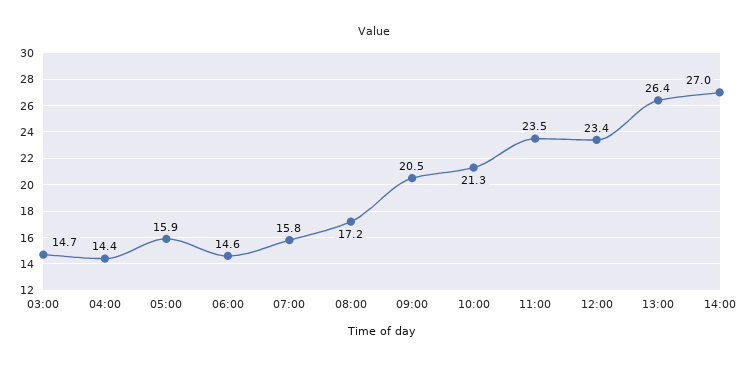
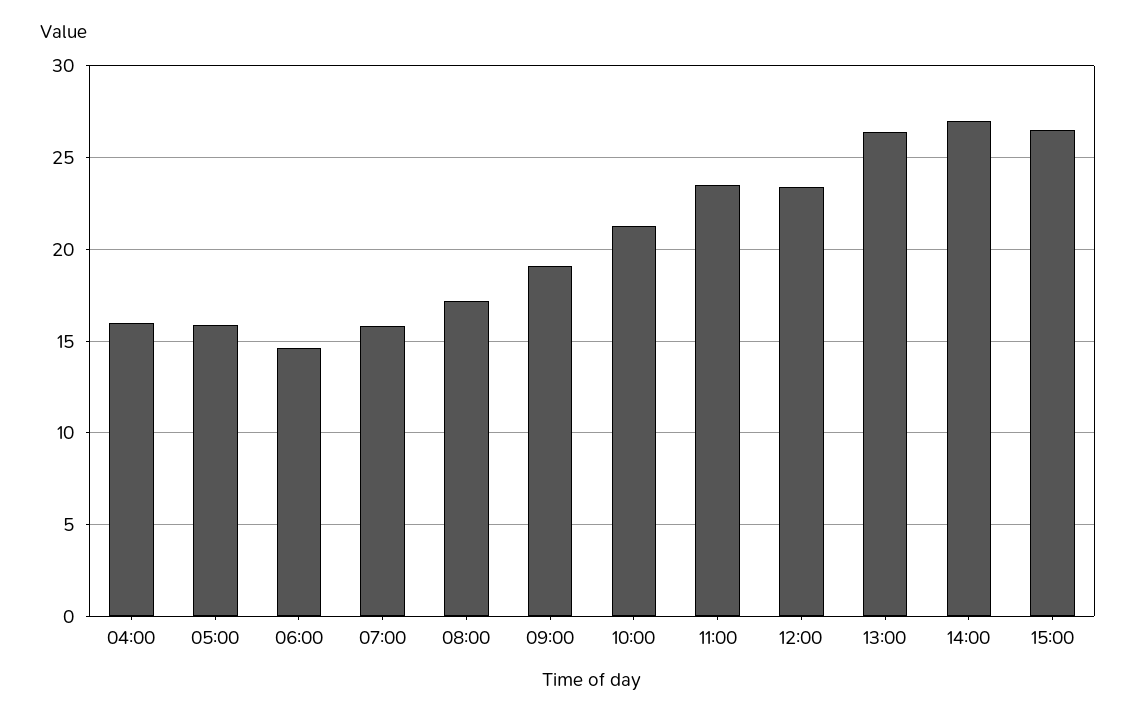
03:00: 14.7 -> none
04:00: 14.4 -> 16
09:00: 20.5 -> 19
15:00: none -> 26.5

